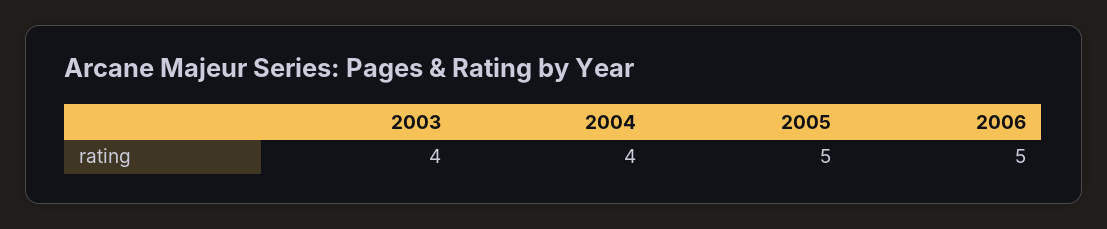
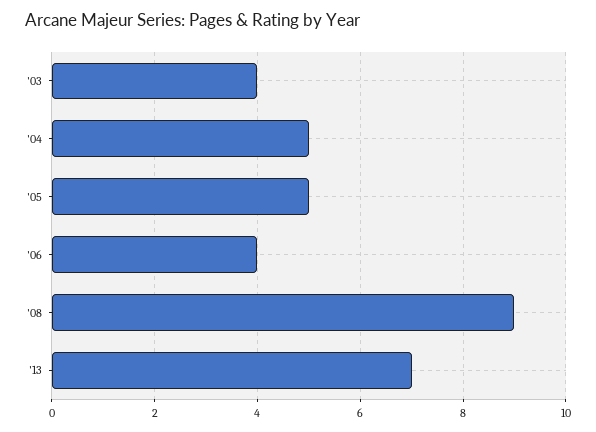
2004: 4 -> 5
2006: 5 -> 4
'08: none -> 9
'13: none -> 7

